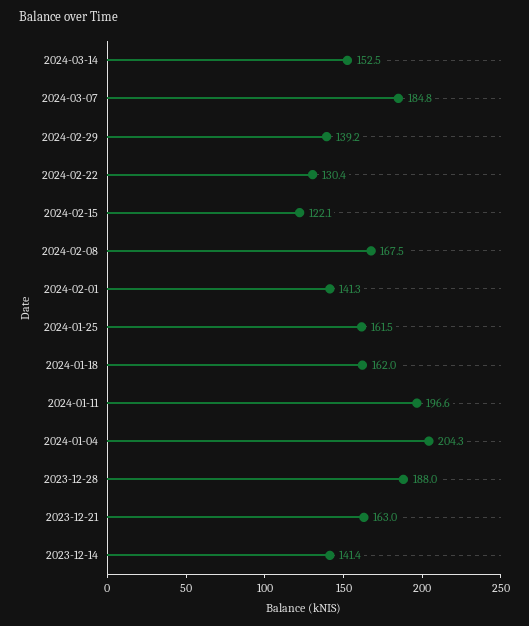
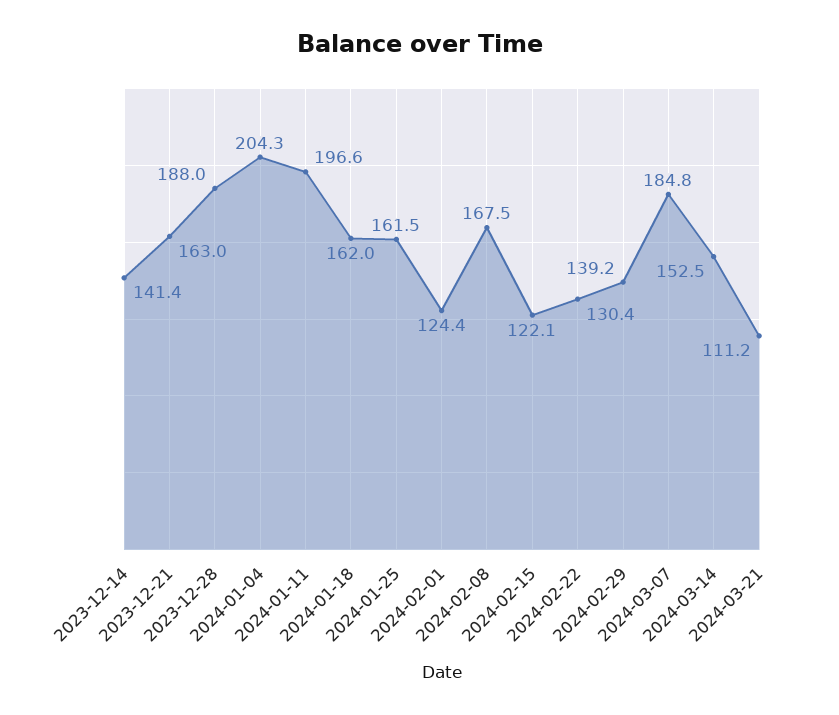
2024-02-01: 141.3 -> 124.4
2024-03-21: none -> 111.2

